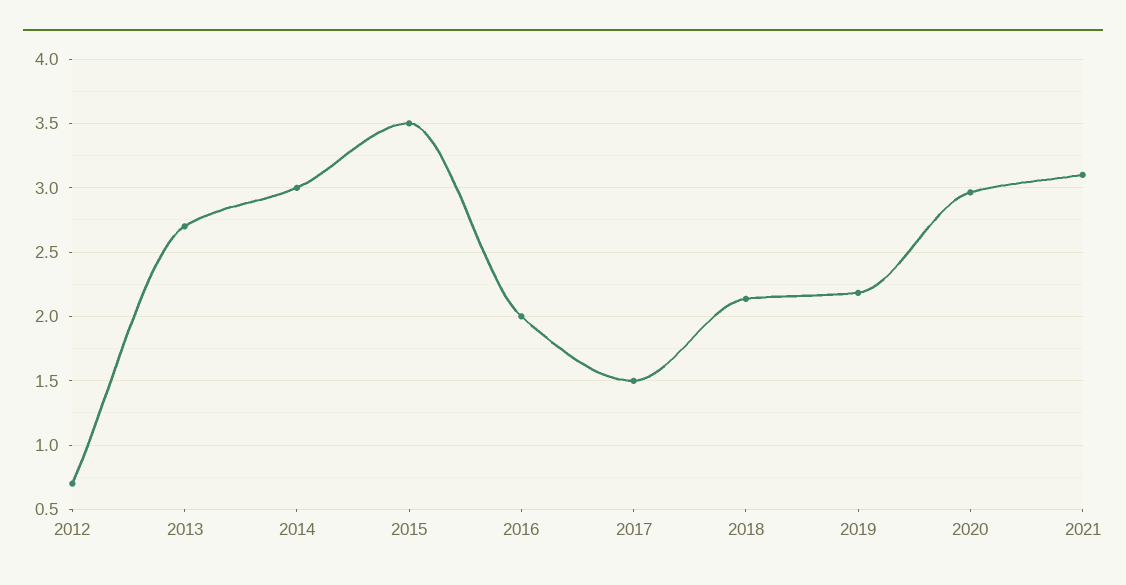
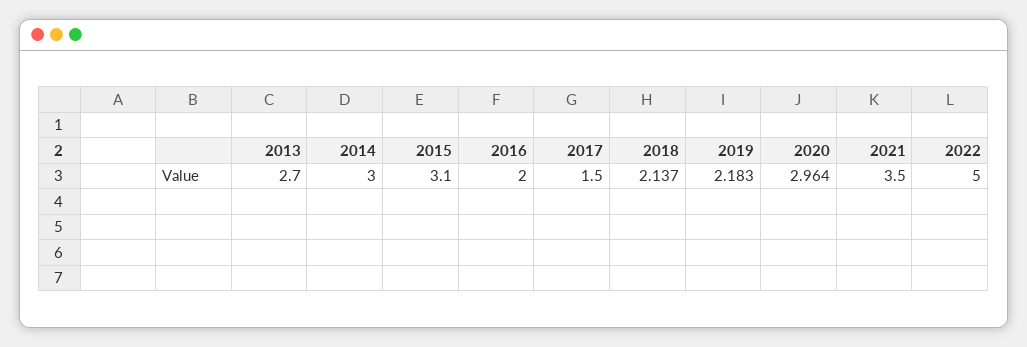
2012: 0.7 -> none
2015: 3.5 -> 3.1
2021: 3.1 -> 3.5
2022: none -> 5

